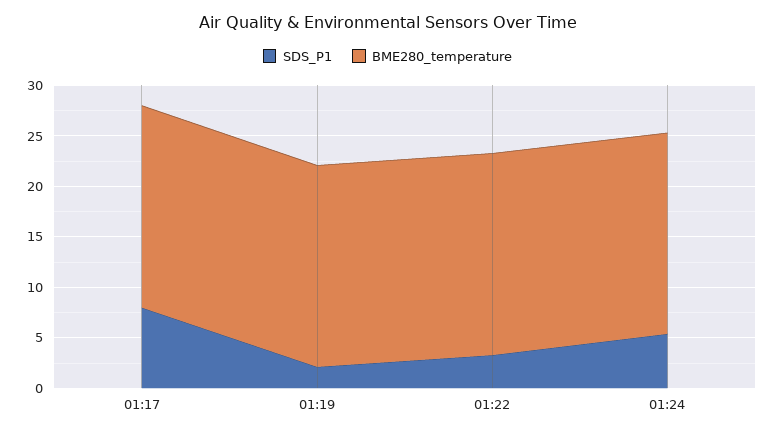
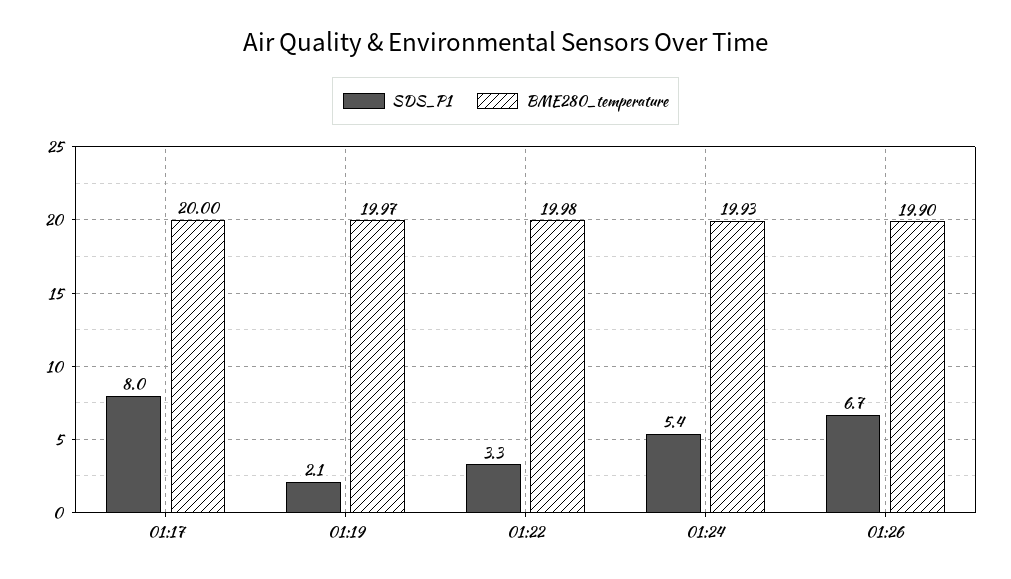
SDS_P1, 01:26: none -> 6.7
BME280_temperature, 01:26: none -> 19.9

